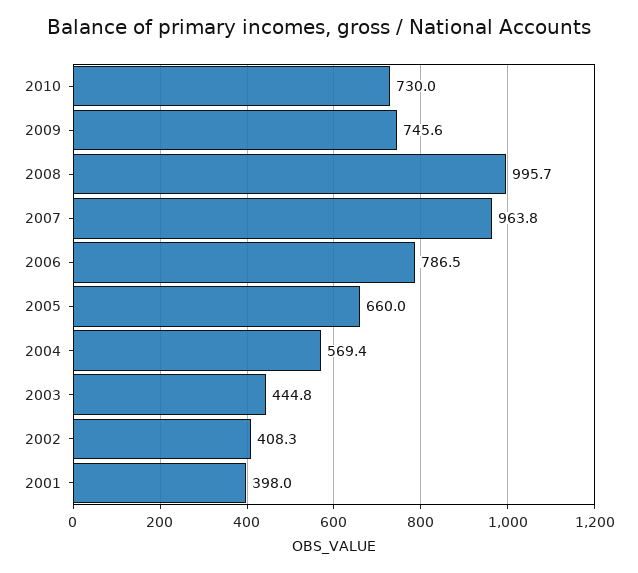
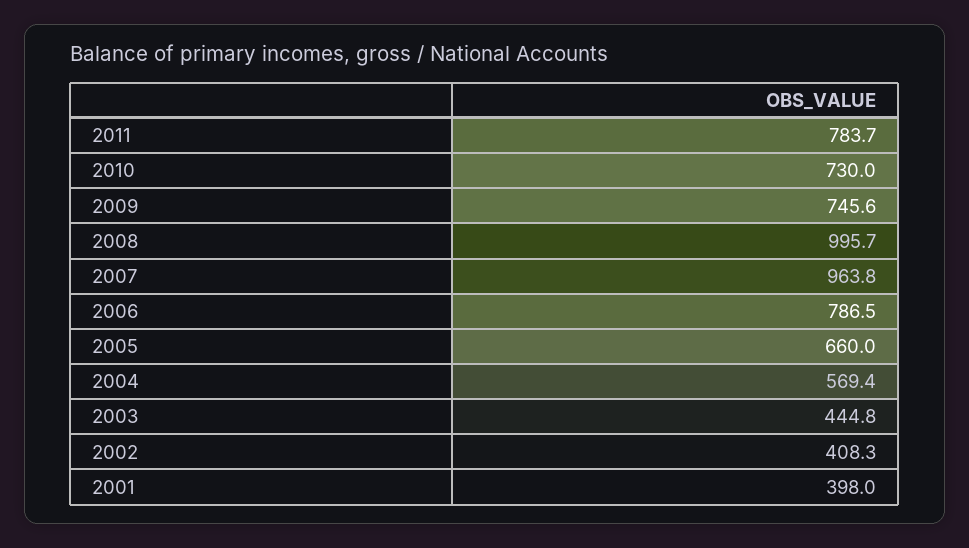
2011: none -> 783.7

